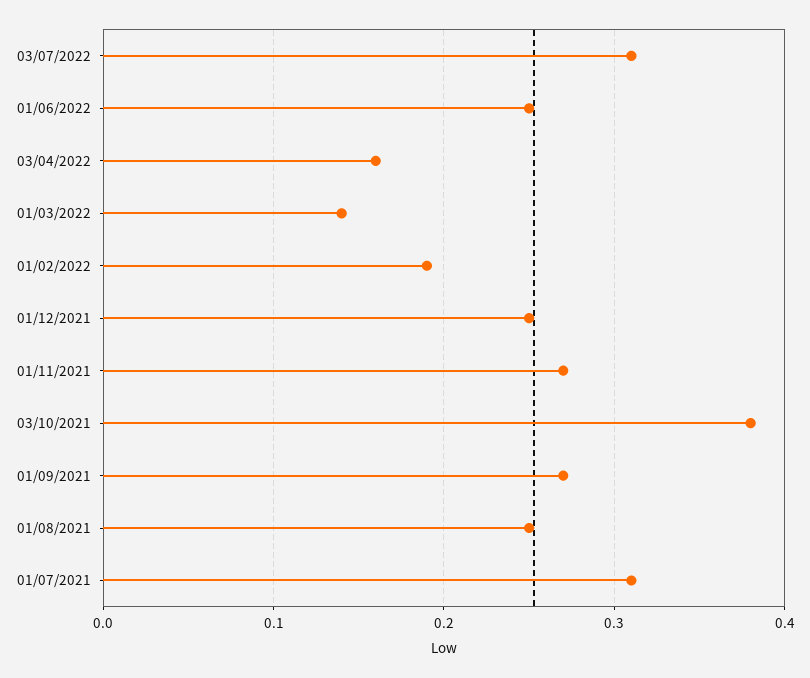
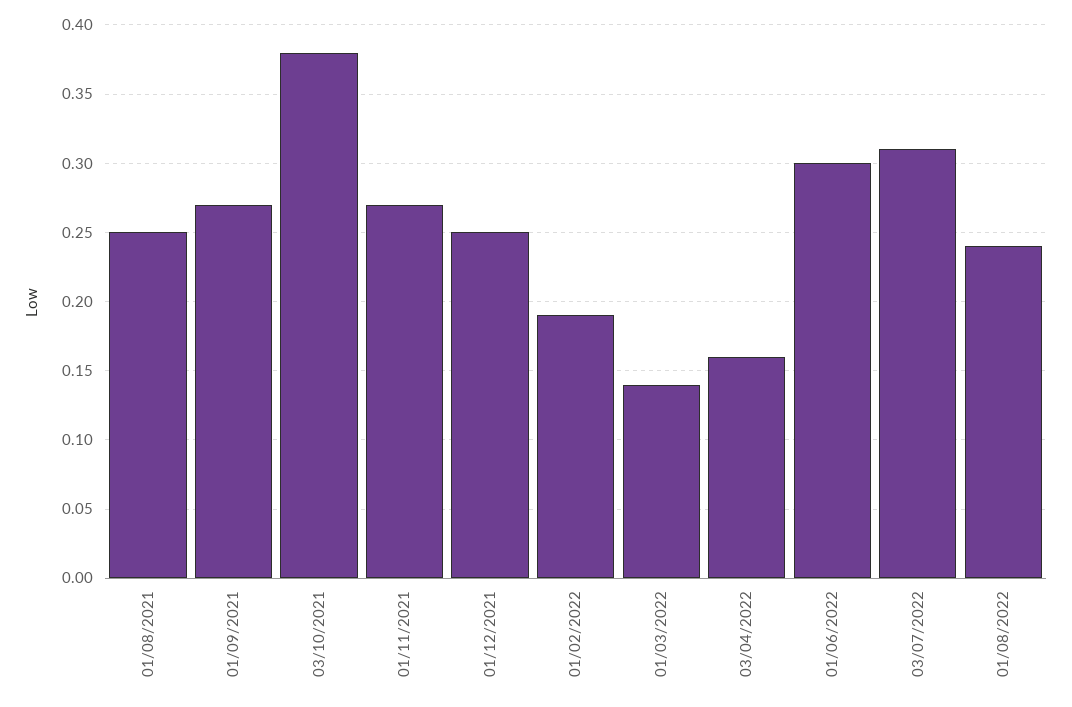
01/06/2022: 0.25 -> 0.3
01/07/2021: 0.31 -> none
01/08/2022: none -> 0.24

